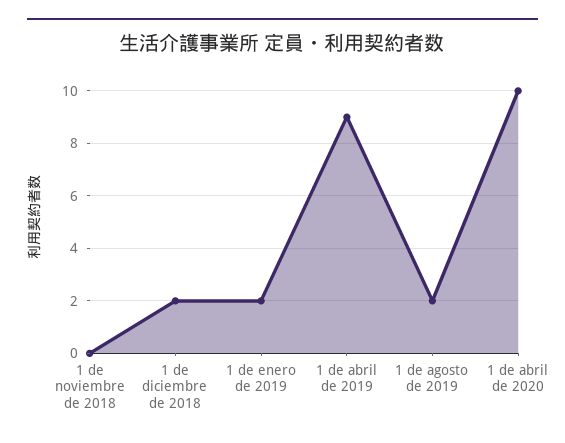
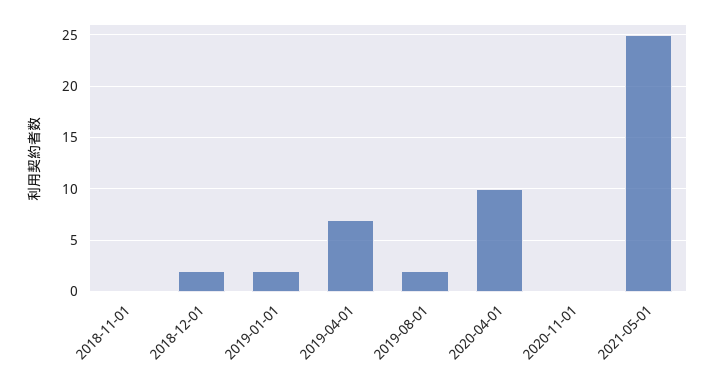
1 de abril de 2019: 9 -> 7
2020-11-01: none -> 0
2021-05-01: none -> 25

